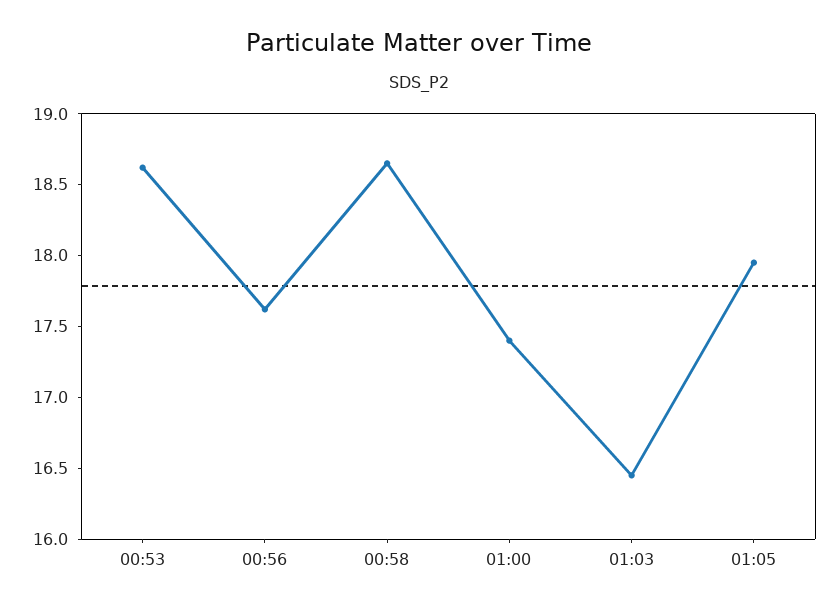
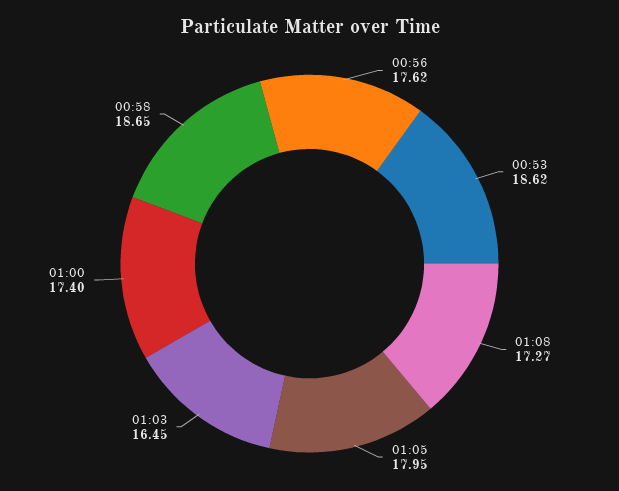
01:08: none -> 17.27

